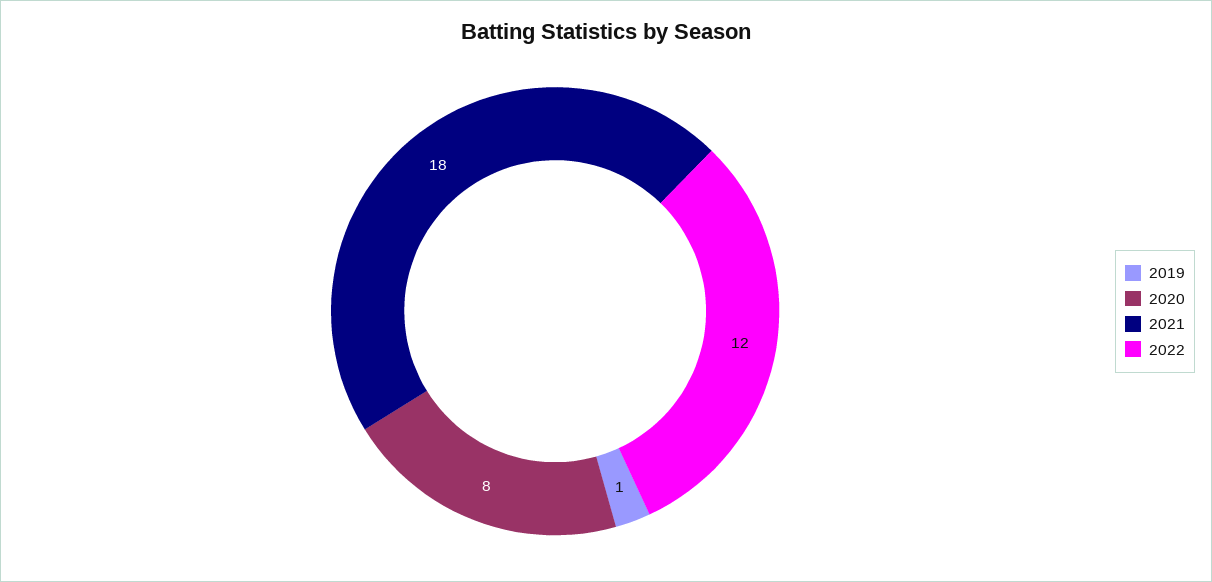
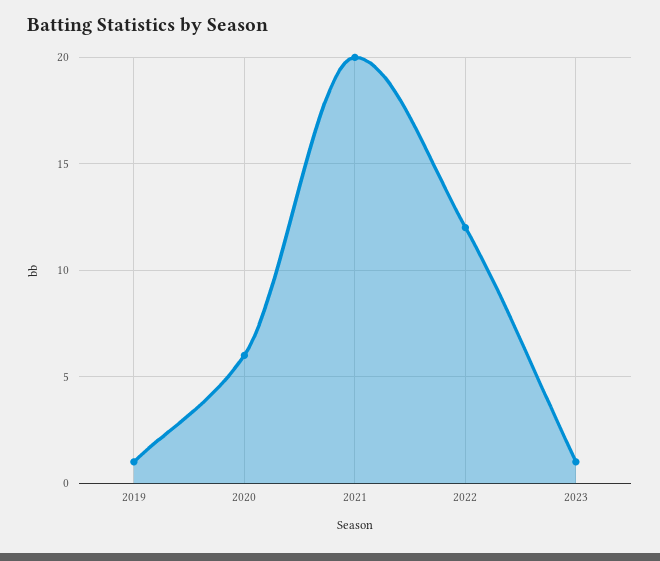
2020: 8 -> 6
2021: 18 -> 20
2023: none -> 1

